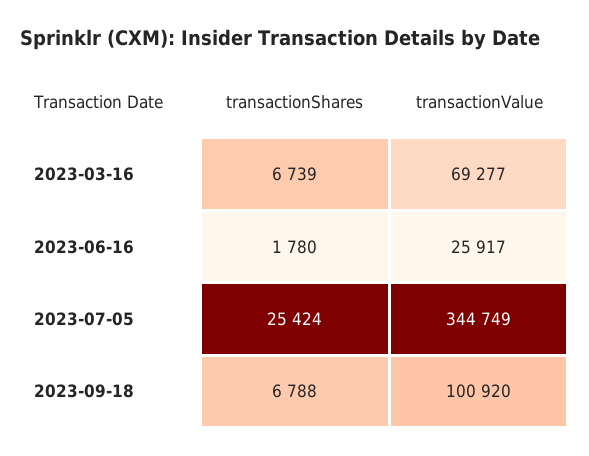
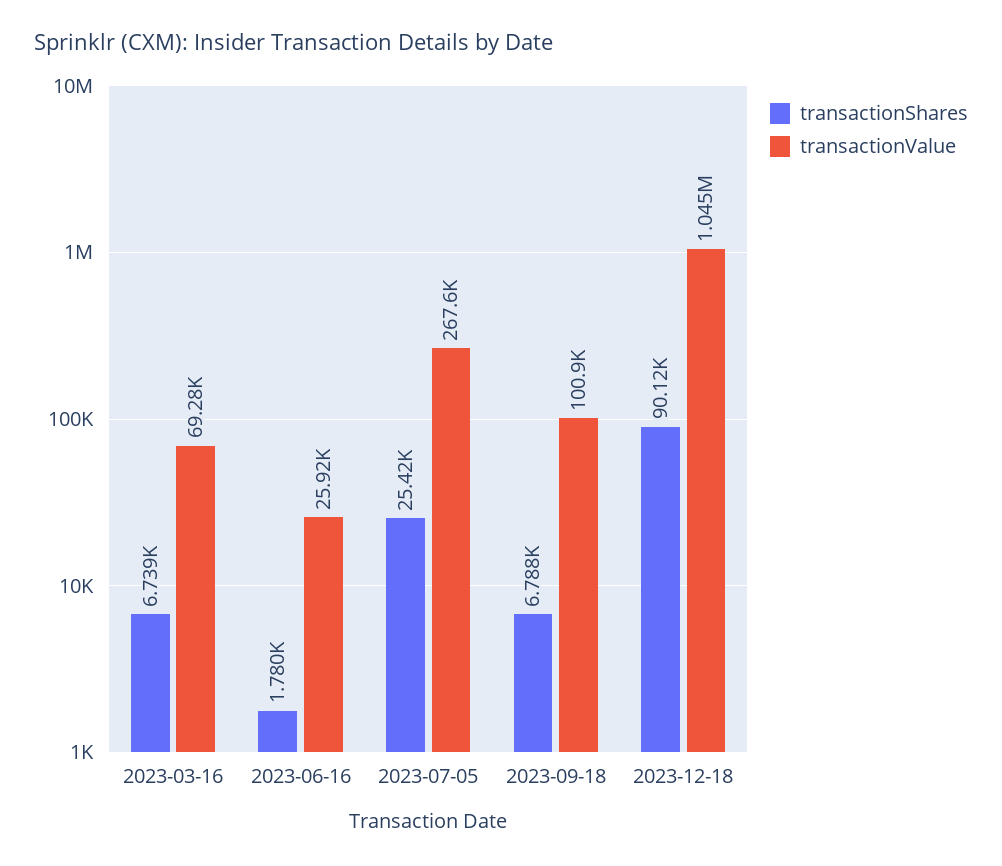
transactionValue, 2023-07-05: 344749 -> 267600
transactionShares, 2023-12-18: none -> 90120
transactionValue, 2023-12-18: none -> 1045000

